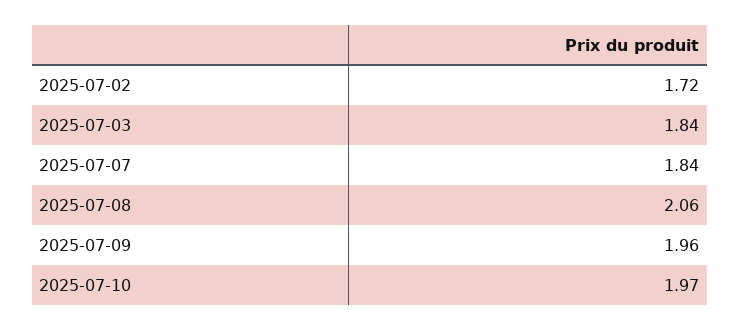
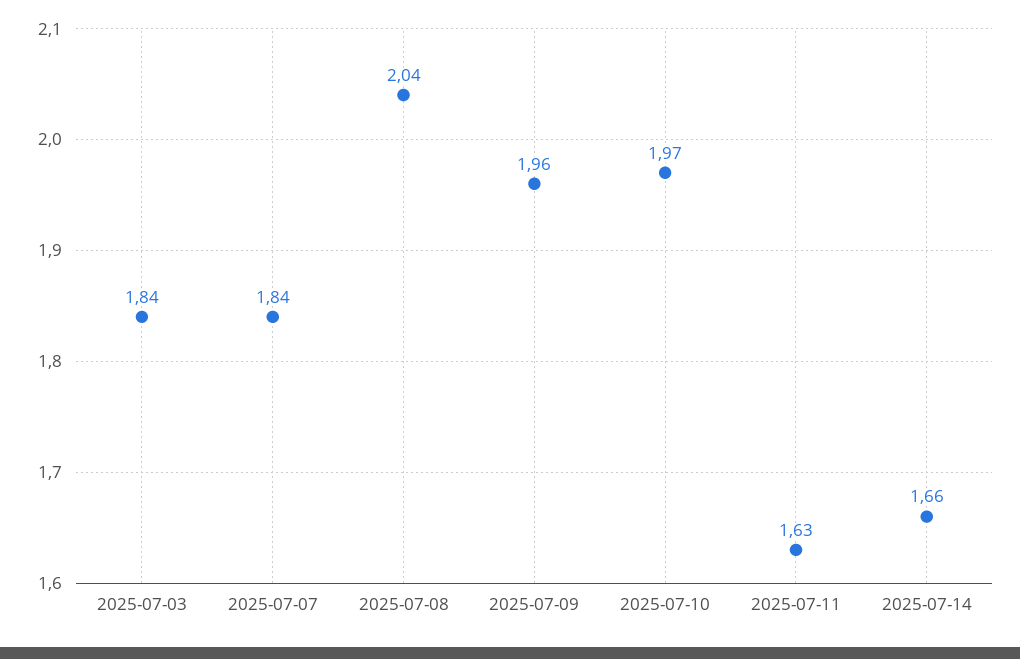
2025-07-02: 1.72 -> none
2025-07-08: 2.06 -> 2.04
2025-07-11: none -> 1.63
2025-07-14: none -> 1.66

